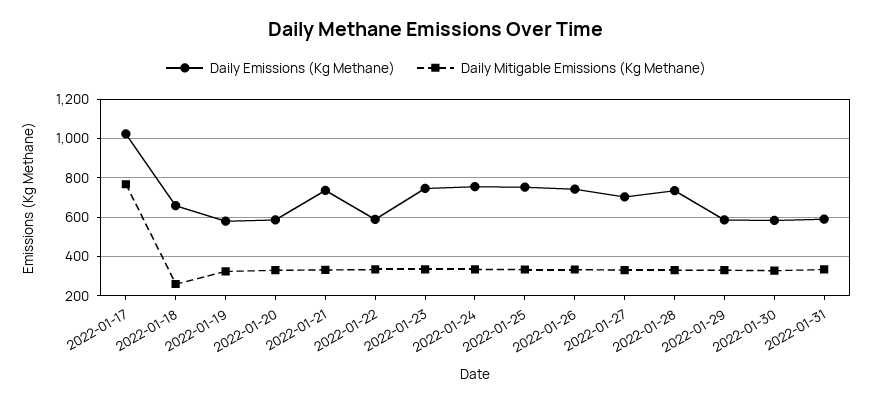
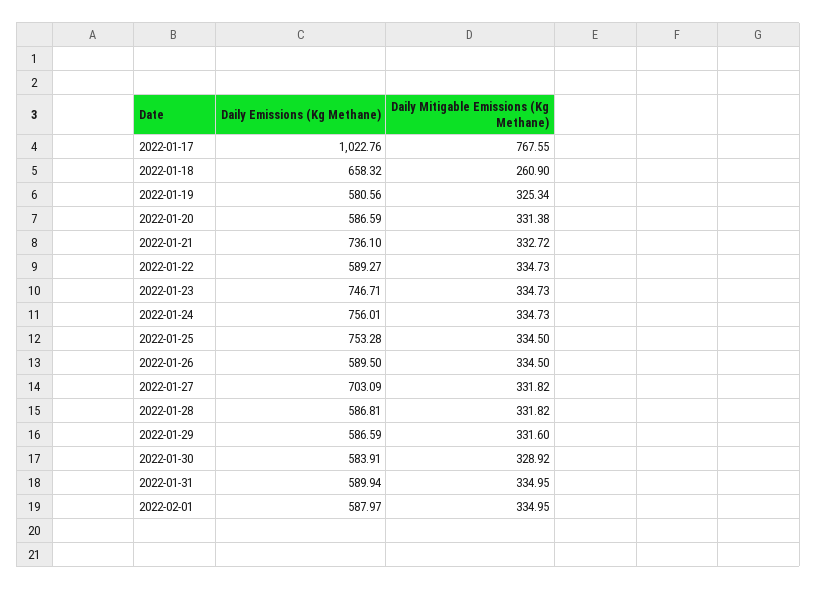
Daily Emissions (Kg Methane), 2022-01-26: 750 -> 589.5
Daily Emissions (Kg Methane), 2022-01-28: 750 -> 586.81
Daily Emissions (Kg Methane), 2022-02-01: none -> 587.97
Daily Mitigable Emissions (Kg Methane), 2022-02-01: none -> 334.95

